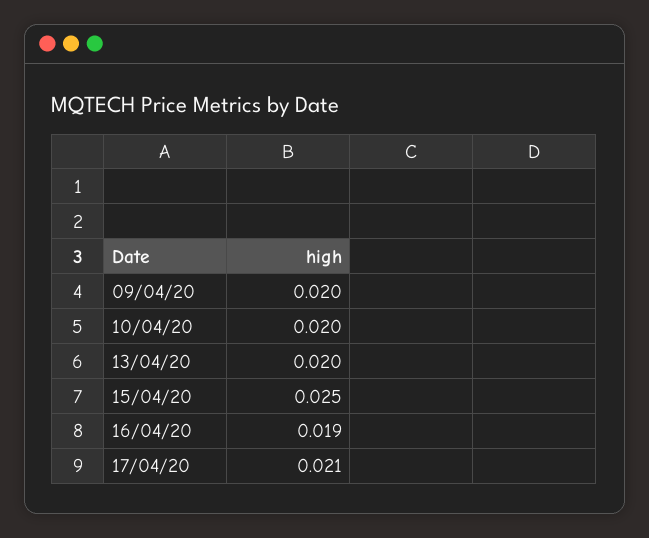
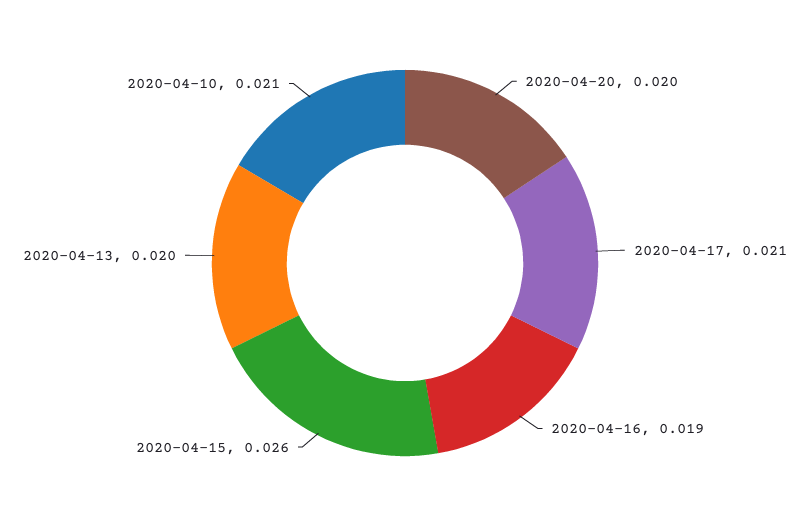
09/04/20: 0.02 -> none
10/04/20: 0.02 -> 0.021
15/04/20: 0.025 -> 0.026
2020-04-20: none -> 0.02

